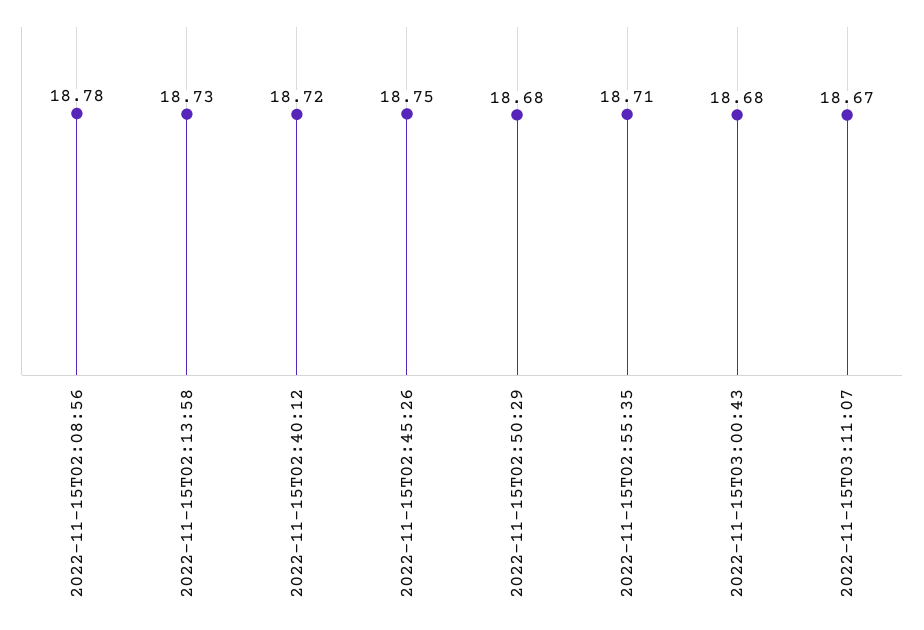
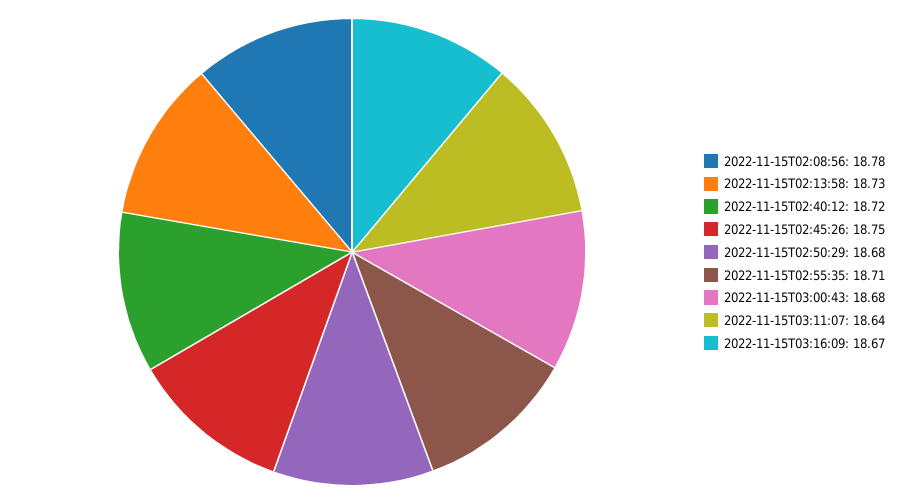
2022-11-15T03:11:07: 18.67 -> 18.64
2022-11-15T03:16:09: none -> 18.67

